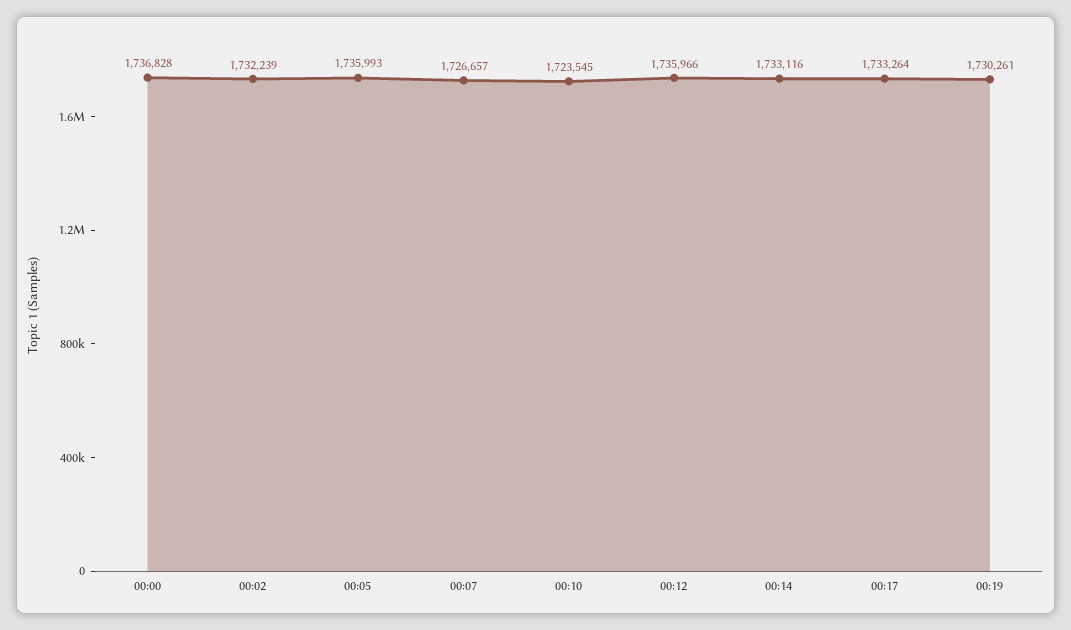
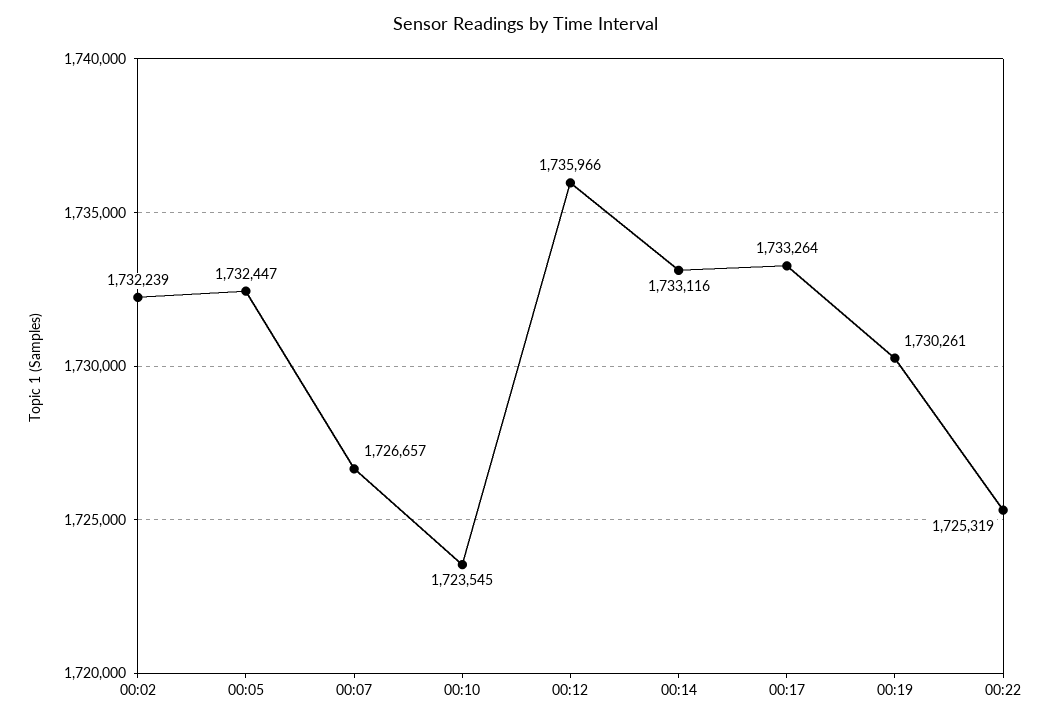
00:00: 1736828 -> none
00:05: 1735993 -> 1732447
00:22: none -> 1725319

